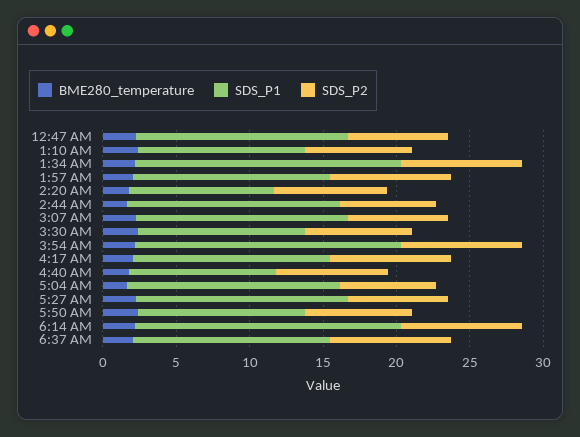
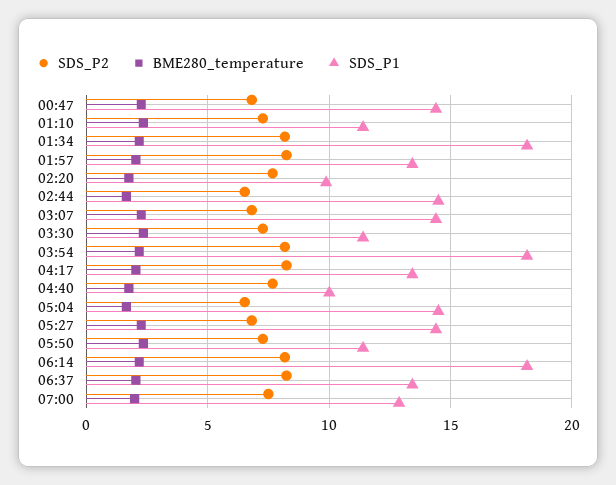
SDS_P2, 07:00: none -> 7.5
BME280_temperature, 07:00: none -> 2
SDS_P1, 07:00: none -> 13

